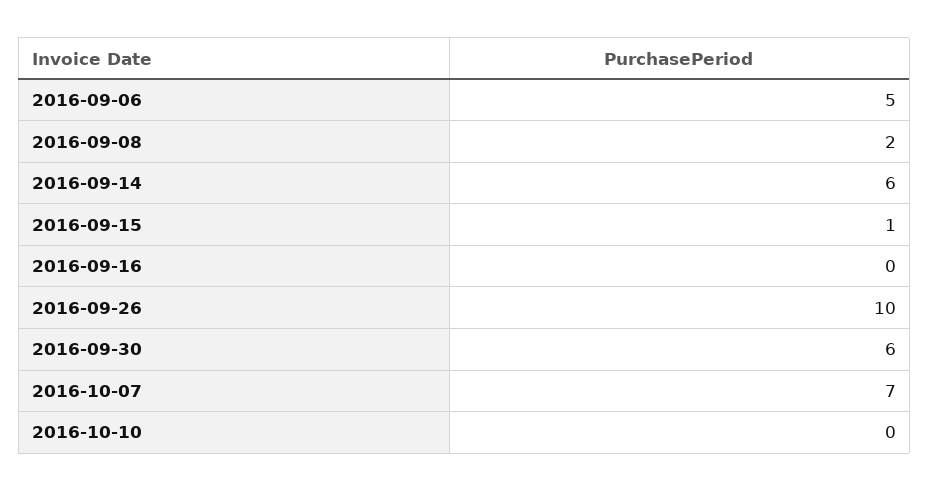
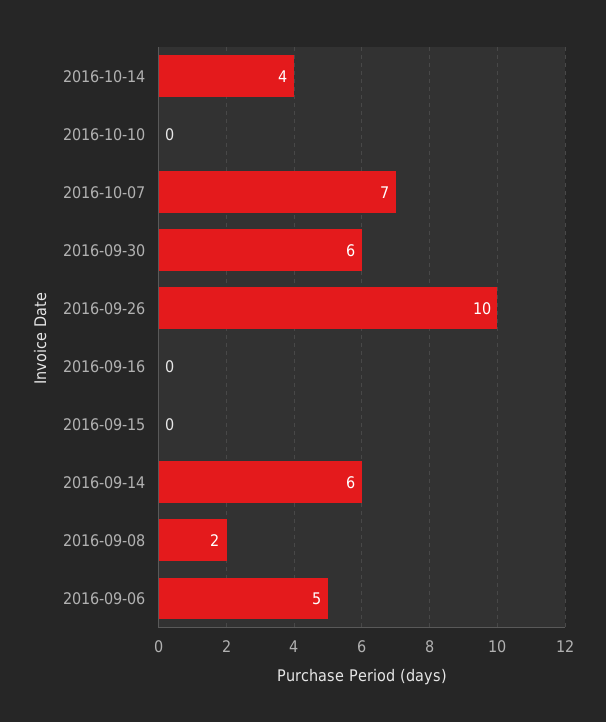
2016-09-15: 1 -> 0
2016-10-14: none -> 4

